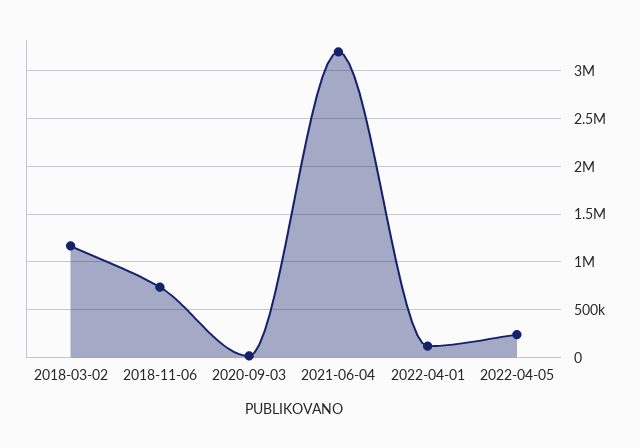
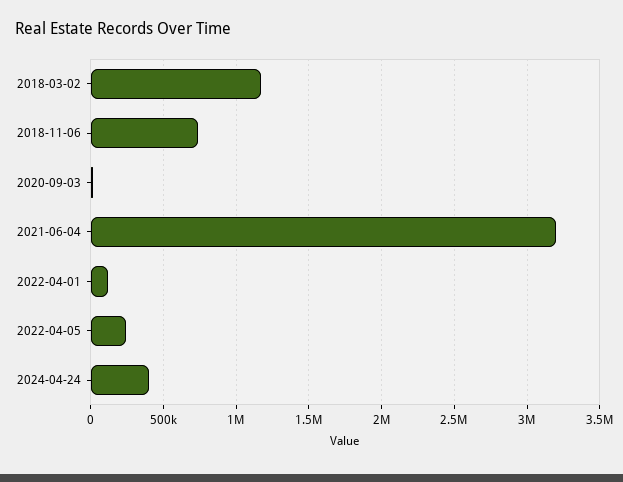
2024-04-24: none -> 400000

